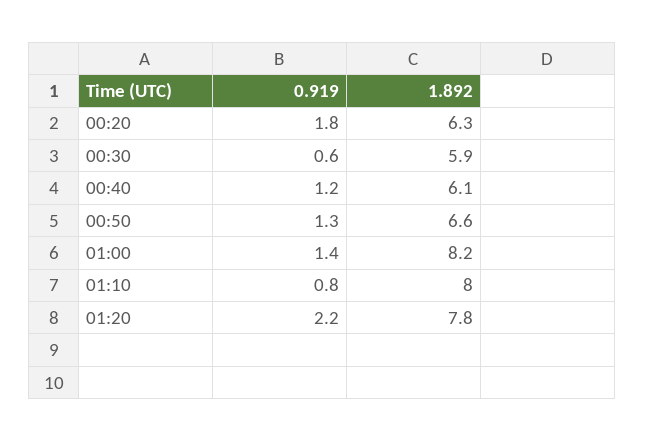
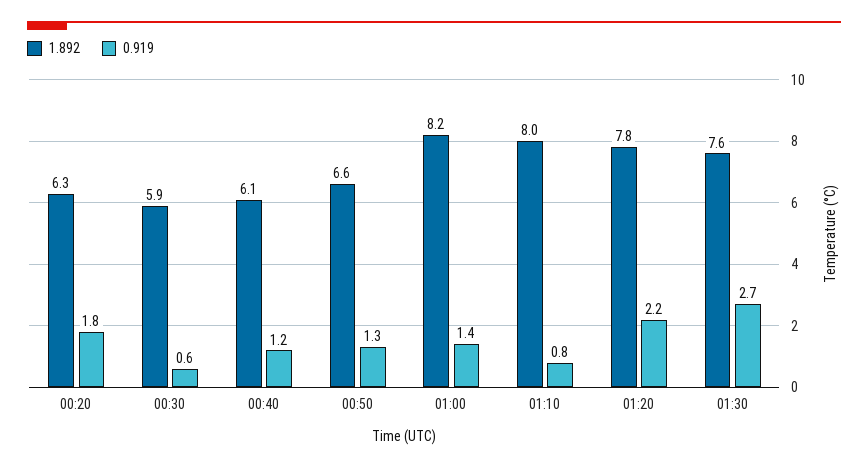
1.892, 01:30: none -> 7.6
0.919, 01:30: none -> 2.7

